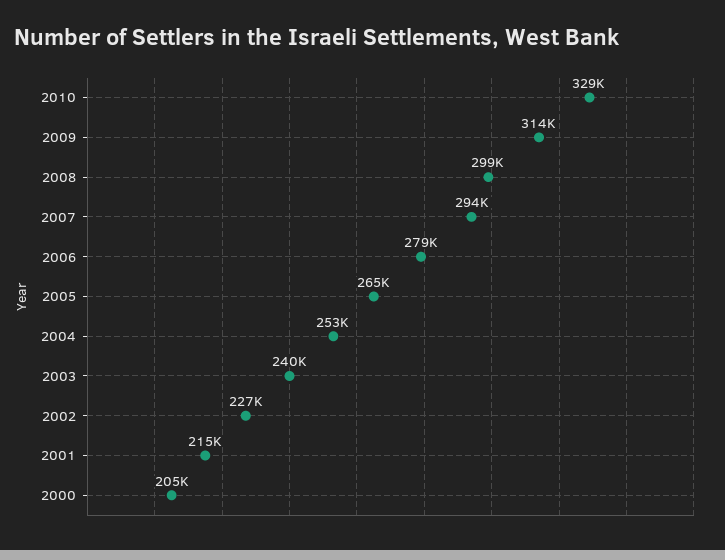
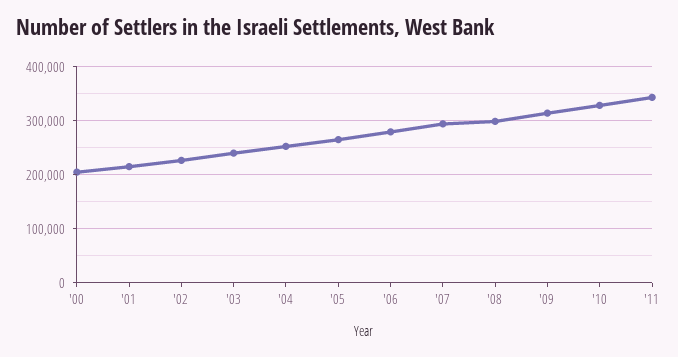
'11: none -> 340000

